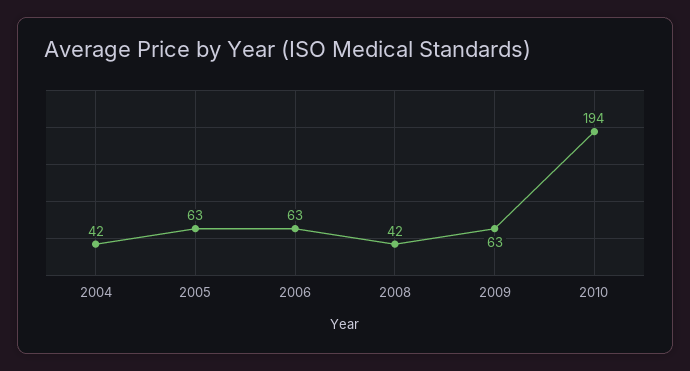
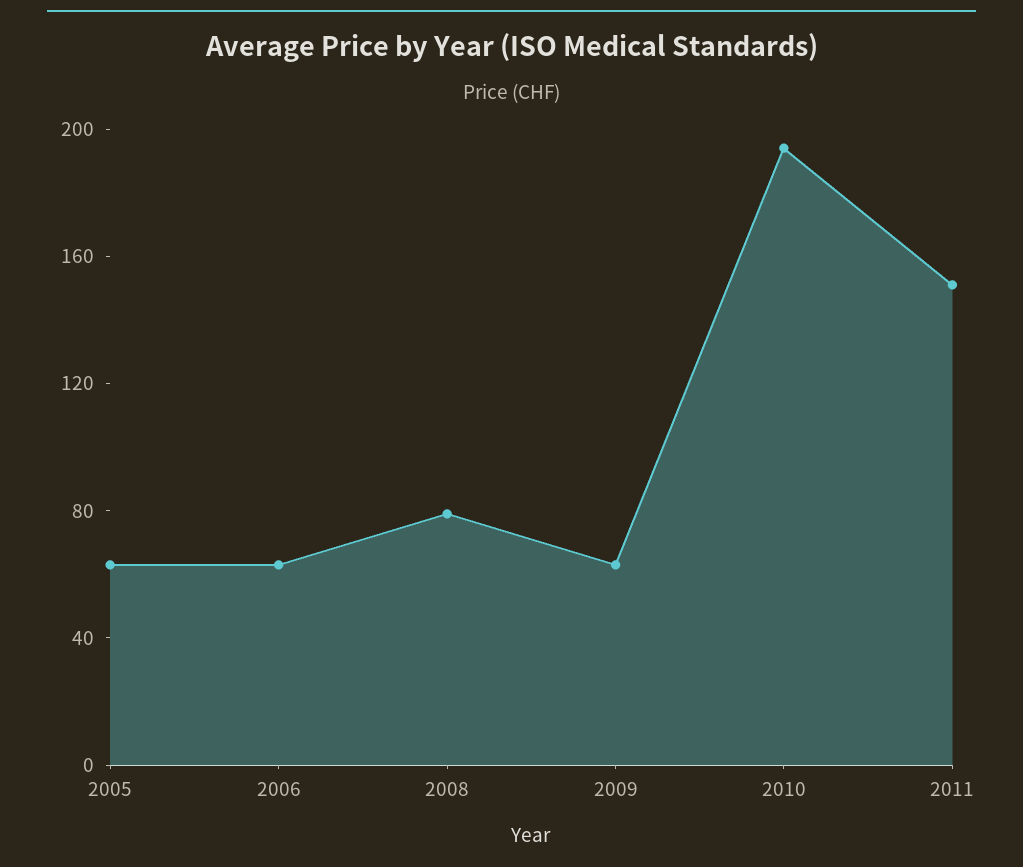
2004: 42 -> none
2008: 42 -> 80
2011: none -> 150

